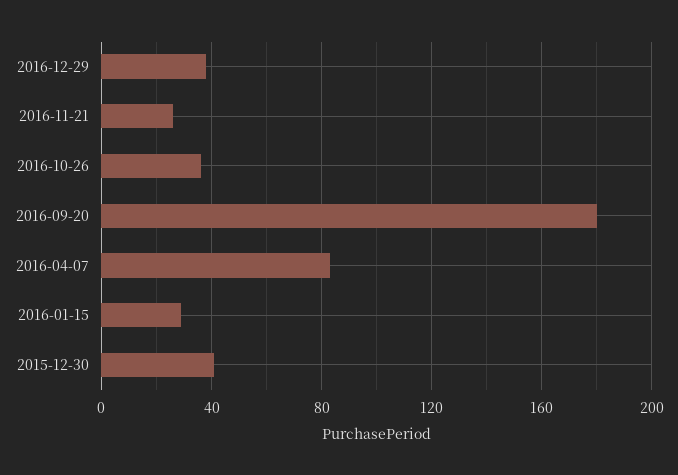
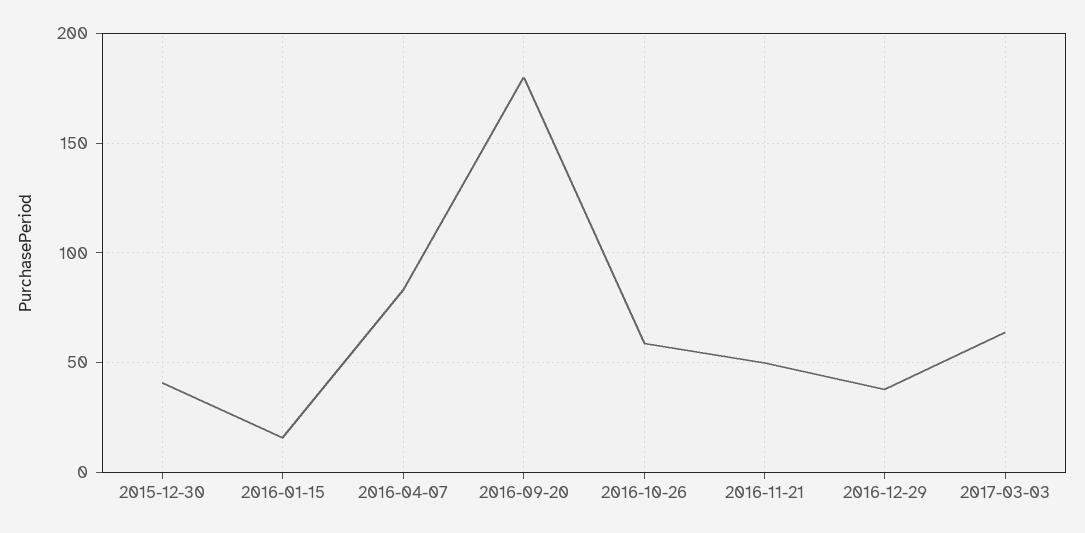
2016-11-21: 25 -> 50
2016-10-26: 35 -> 60
2016-01-15: 30 -> 15
2017-03-03: none -> 65

